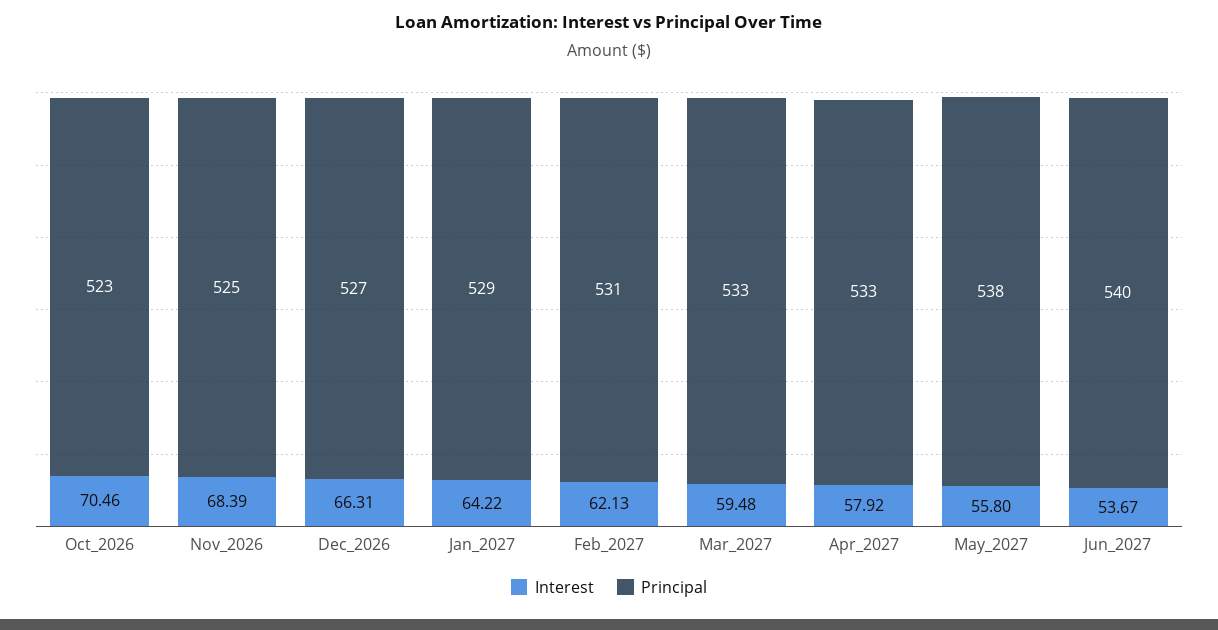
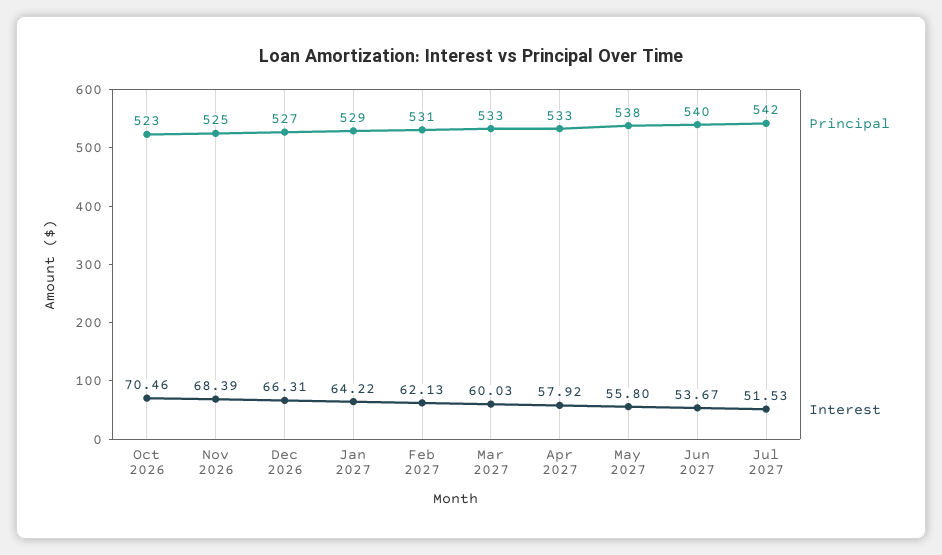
Interest, Mar_2027: 59.48 -> 60.03
Principal, Jul 2027: none -> 542
Interest, Jul 2027: none -> 51.53

